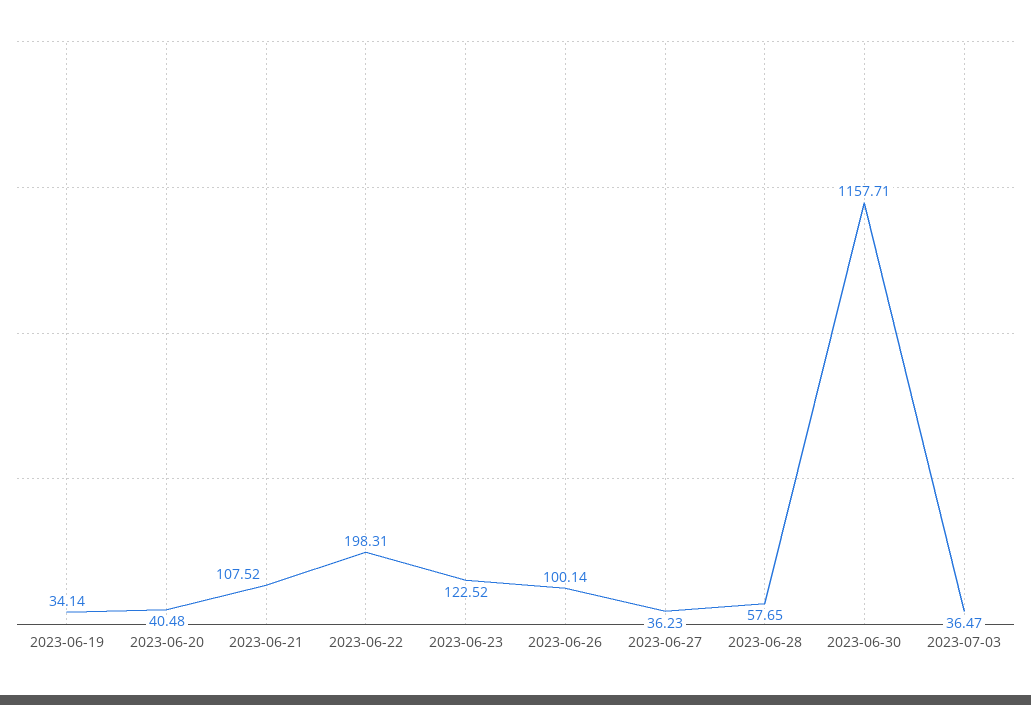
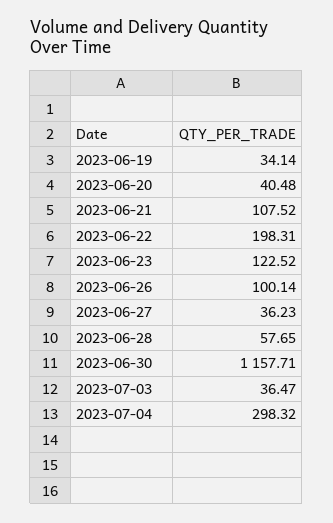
2023-07-04: none -> 298.32

